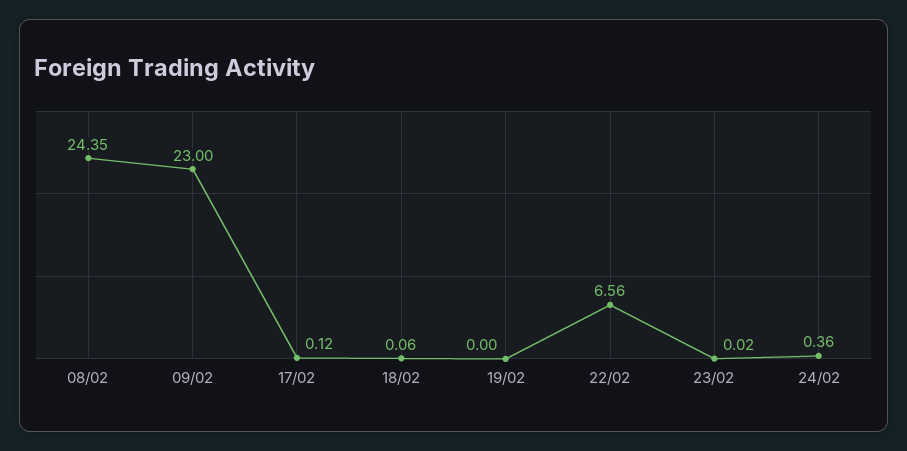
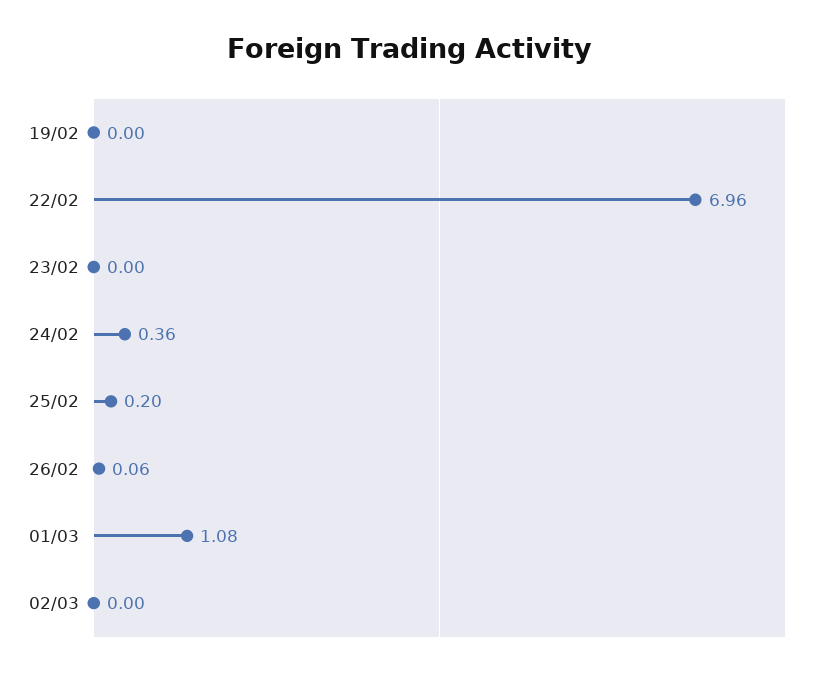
08/02: 24.35 -> none
09/02: 23 -> none
17/02: 0.12 -> none
18/02: 0.06 -> none
22/02: 6.56 -> 6.96
23/02: 0.02 -> 0
25/02: none -> 0.2
26/02: none -> 0.06
01/03: none -> 1.08
02/03: none -> 0

